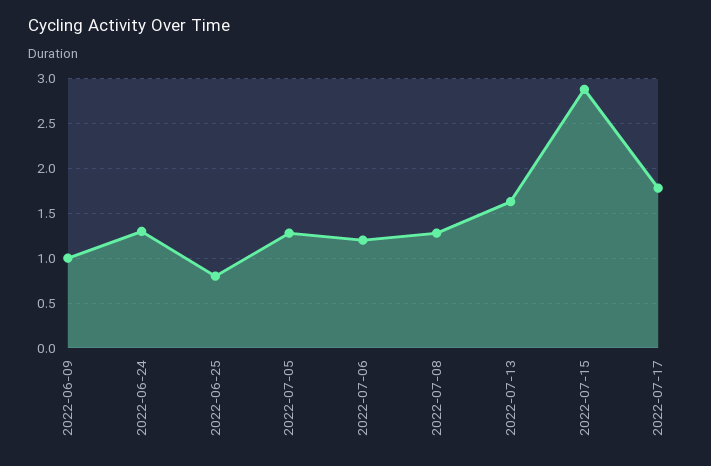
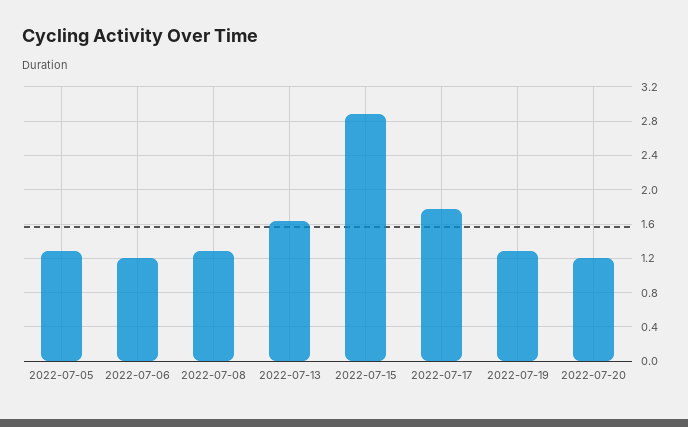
2022-06-09: 1 -> none
2022-06-24: 1.3 -> none
2022-06-25: 0.8 -> none
2022-07-19: none -> 1.3
2022-07-20: none -> 1.2

